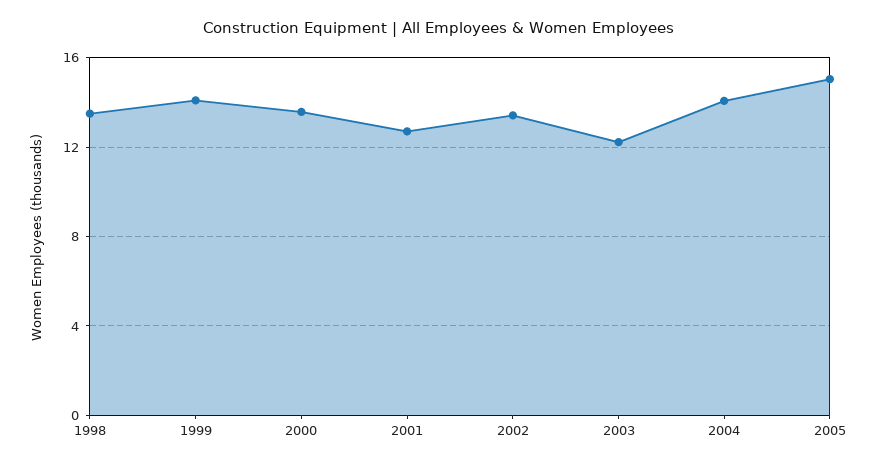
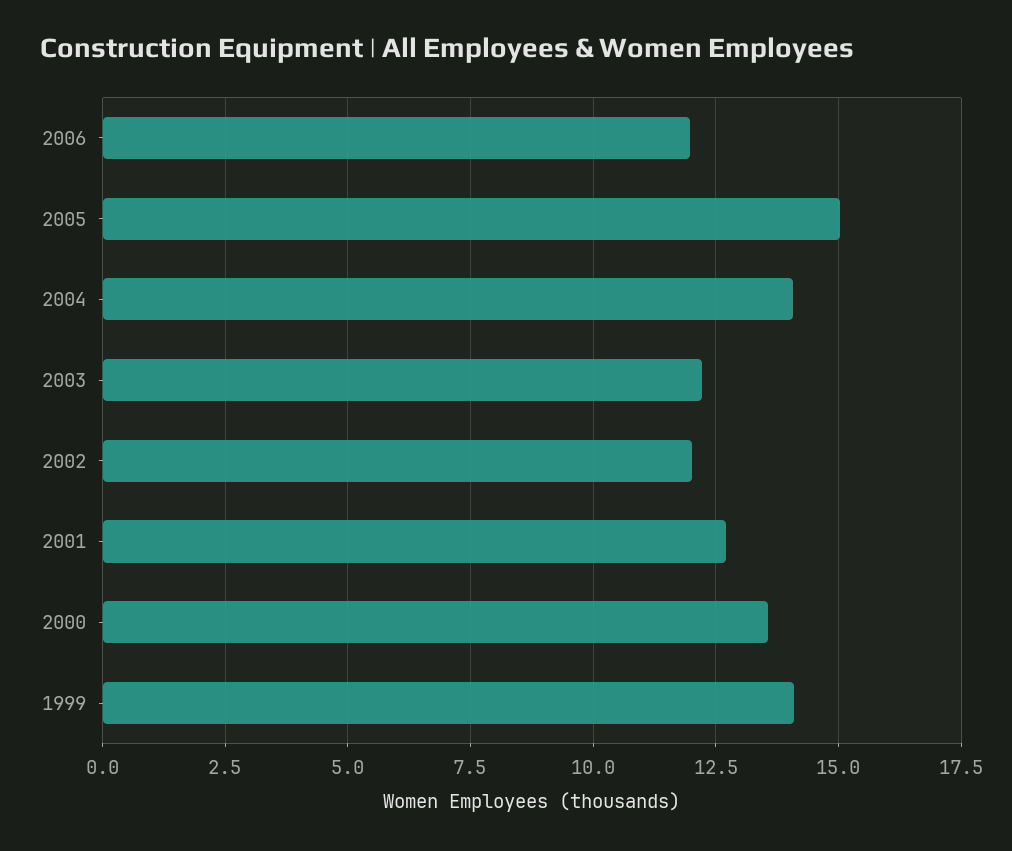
1998: 13.5 -> none
2002: 13.5 -> 12
2006: none -> 12

